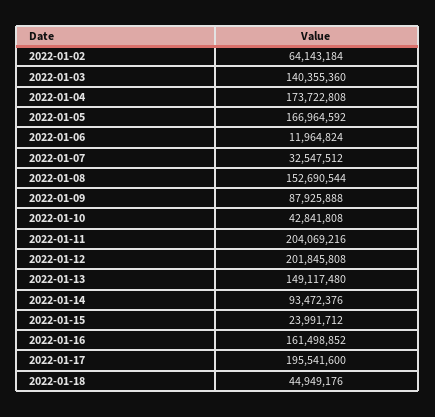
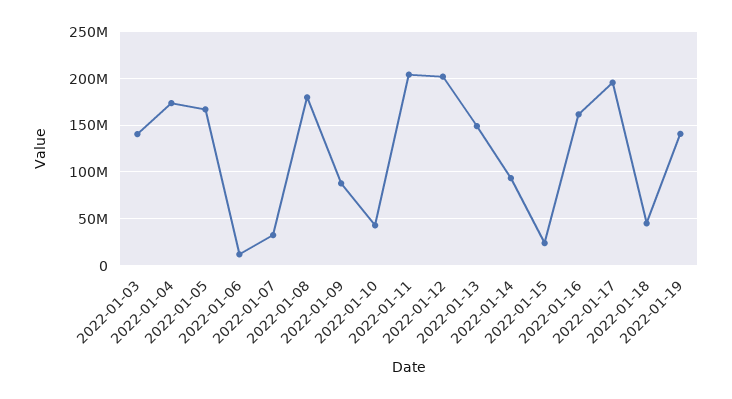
2022-01-02: 64143184 -> none
2022-01-08: 152690544 -> 180000000
2022-01-19: none -> 140000000

